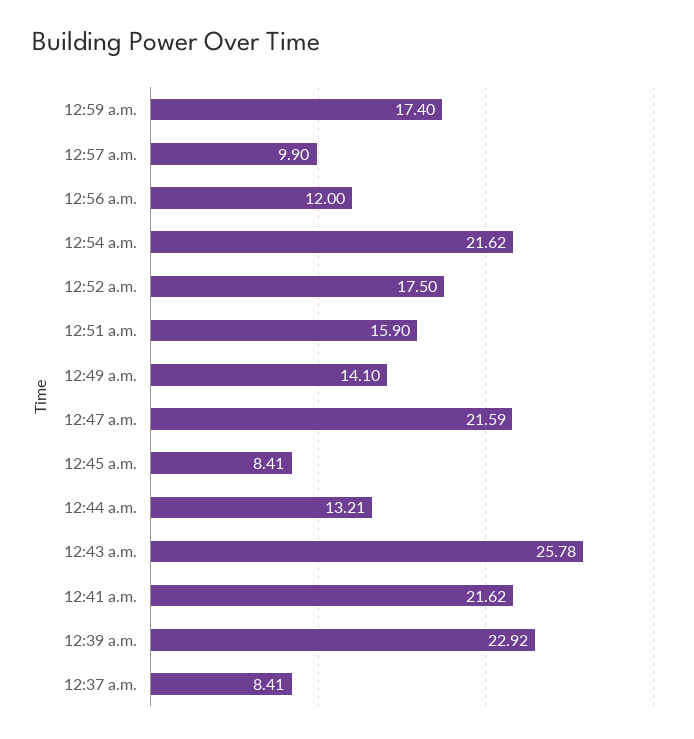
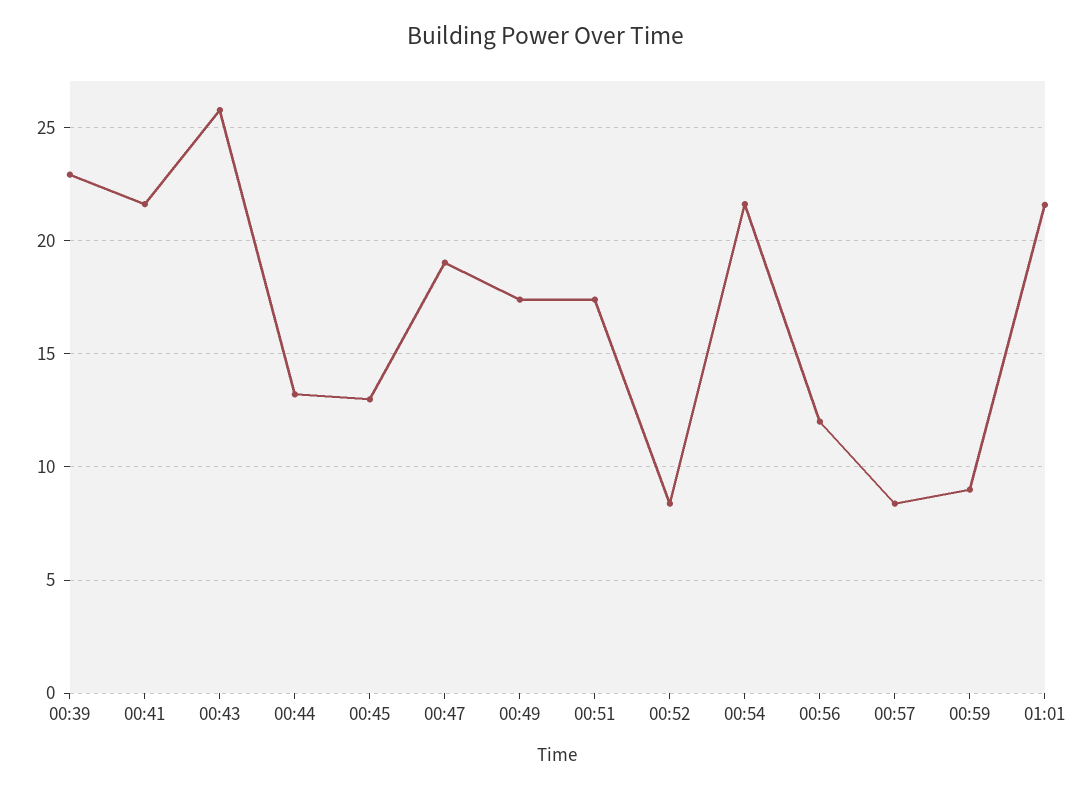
12:59 a.m.: 17.4 -> 9
12:57 a.m.: 9.9 -> 8.5
12:52 a.m.: 17.5 -> 8.5
12:51 a.m.: 15.9 -> 17.5
12:49 a.m.: 14.1 -> 17.5
12:47 a.m.: 21.59 -> 19
12:45 a.m.: 8.41 -> 13
12:37 a.m.: 8.41 -> none
01:01: none -> 21.5

